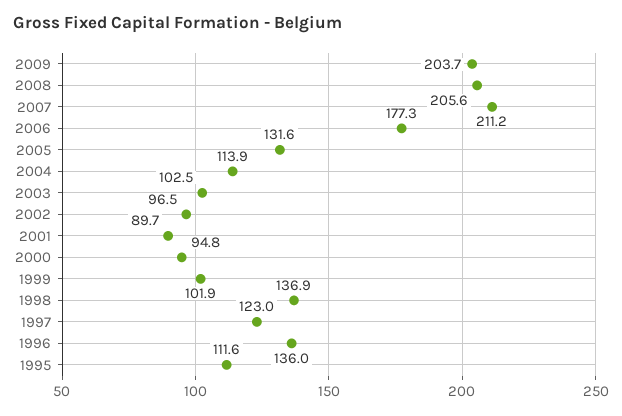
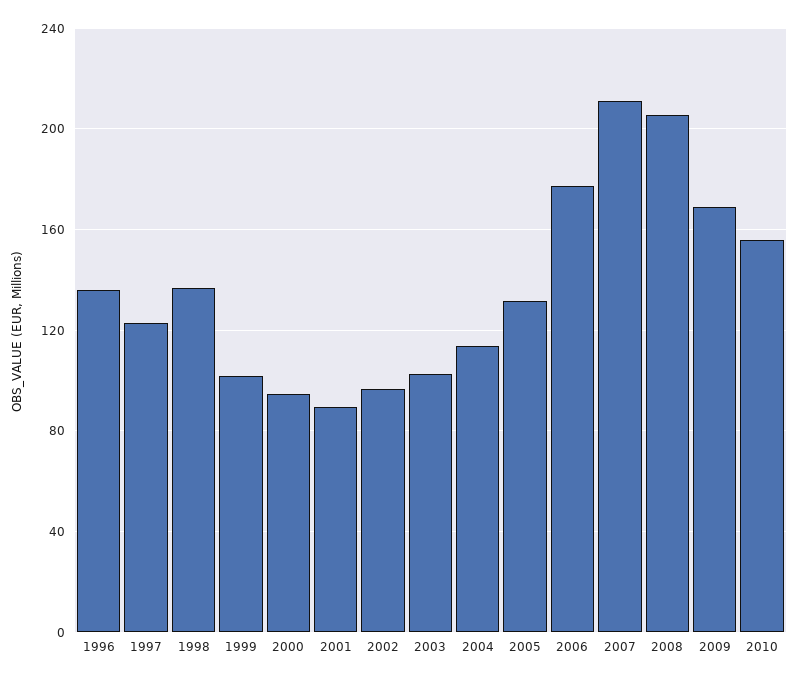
2009: 203.7 -> 170
1995: 111.6 -> none
2010: none -> 155

